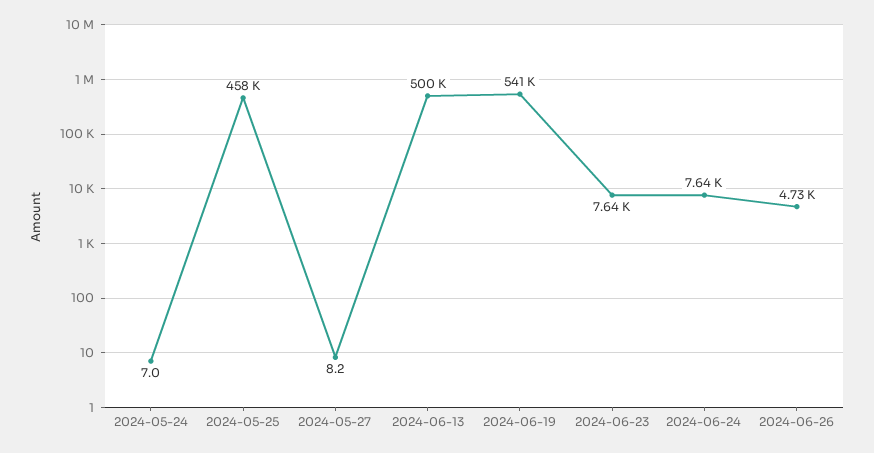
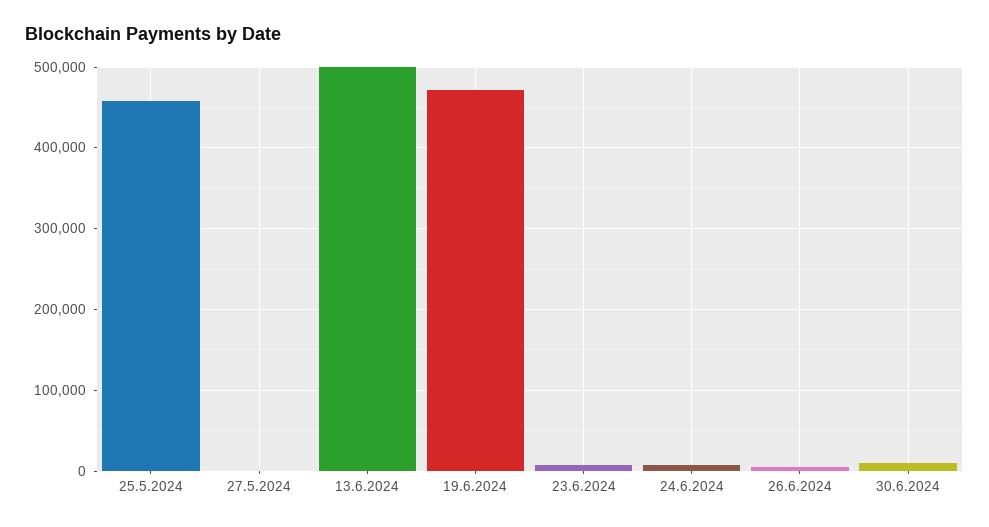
2024-05-24: 7 -> none
2024-06-19: 541000 -> 470000
30.6.2024: none -> 10000

